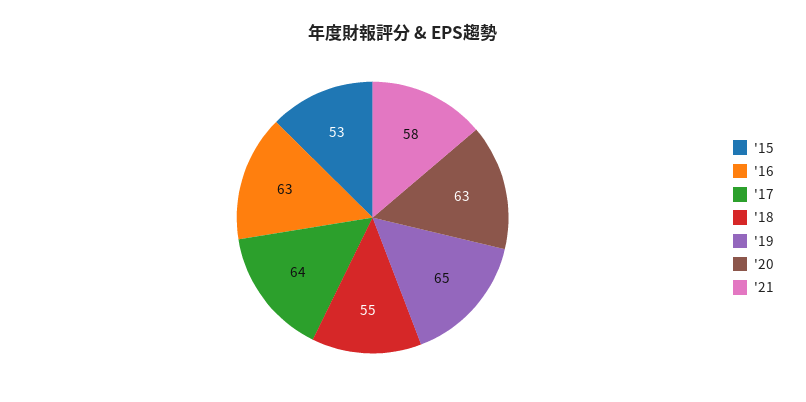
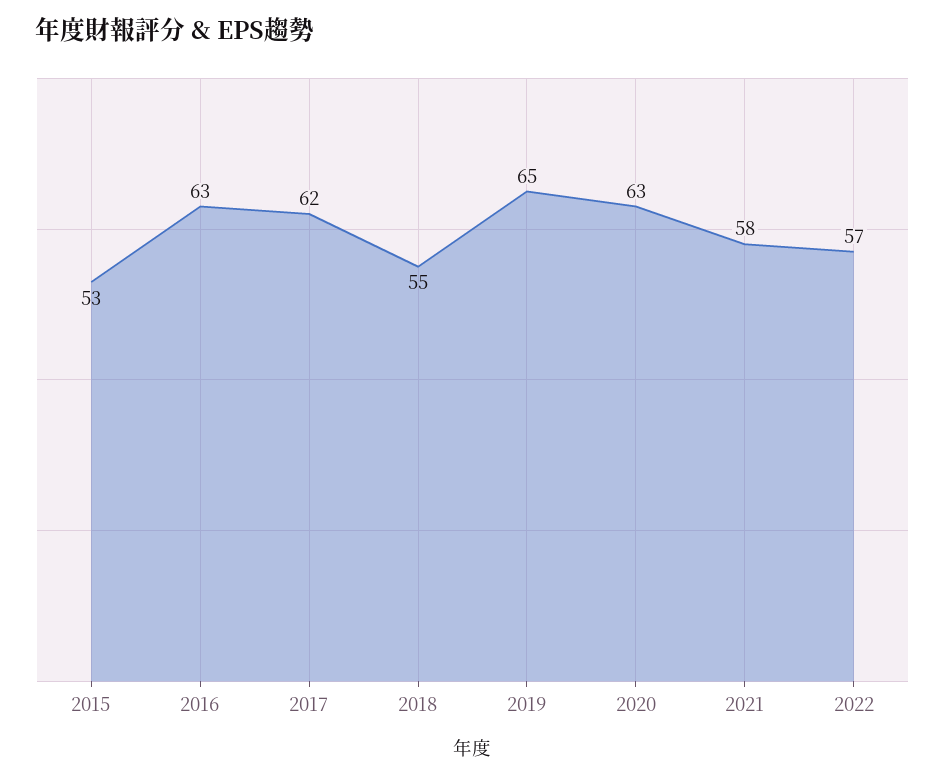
'17: 64 -> 62
2022: none -> 57

